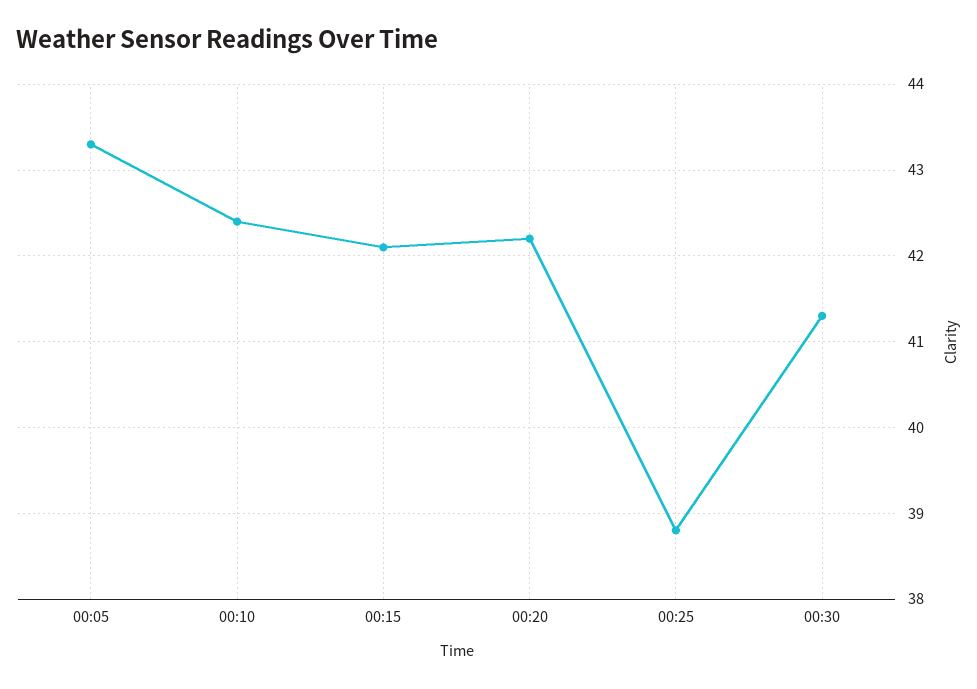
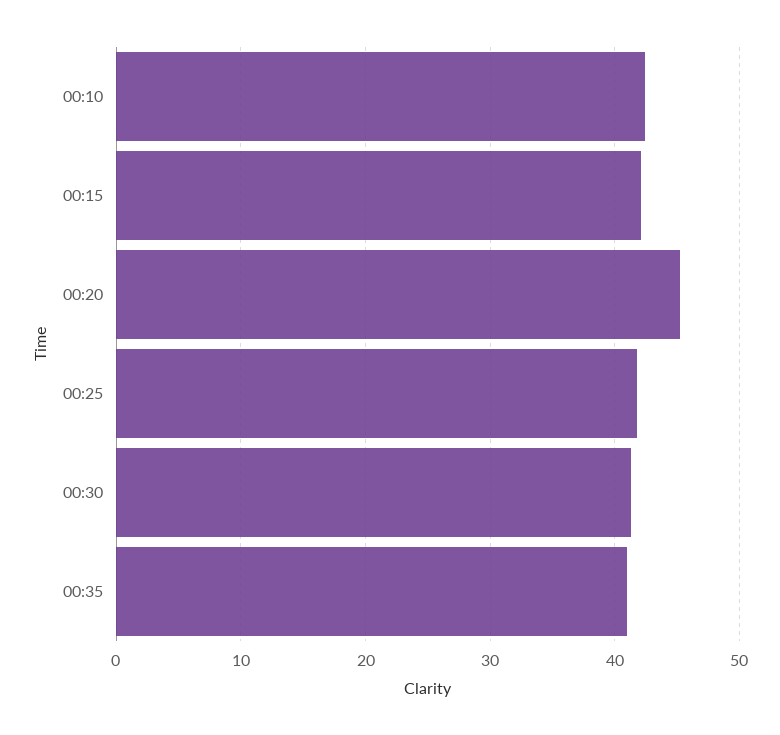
00:05: 43.3 -> none
00:20: 42.2 -> 45
00:25: 38.8 -> 42
00:35: none -> 41

